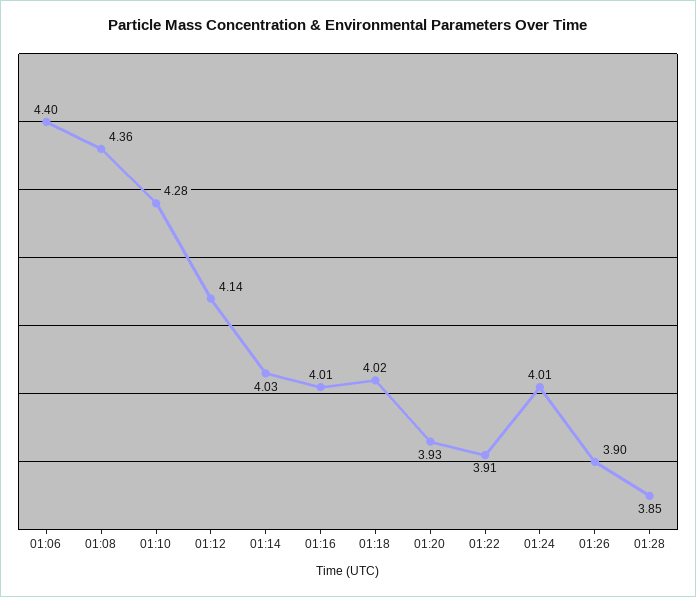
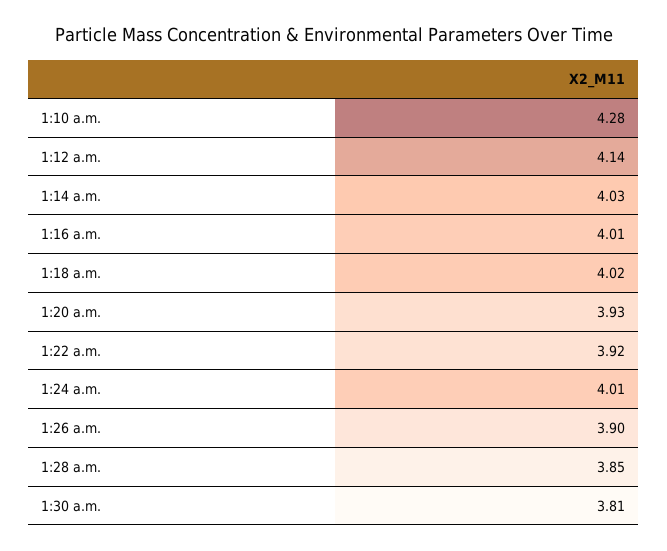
01:06: 4.4 -> none
01:08: 4.36 -> none
01:22: 3.91 -> 3.92
1:30 a.m.: none -> 3.81

